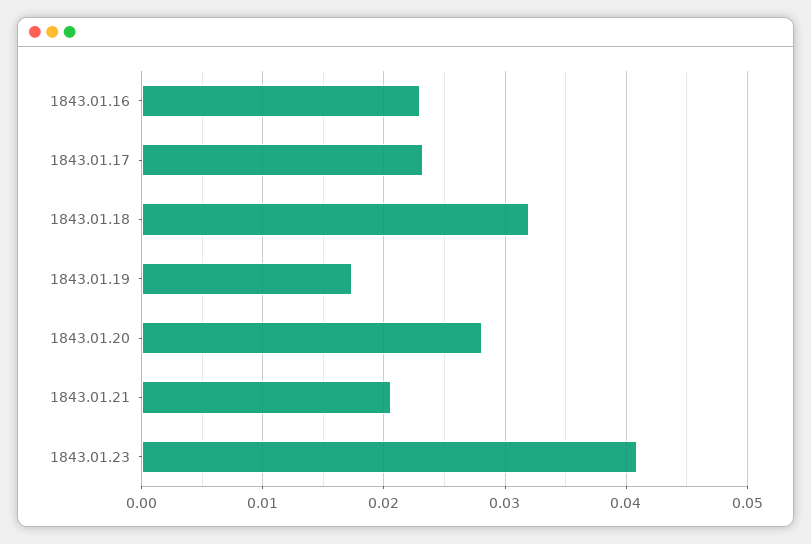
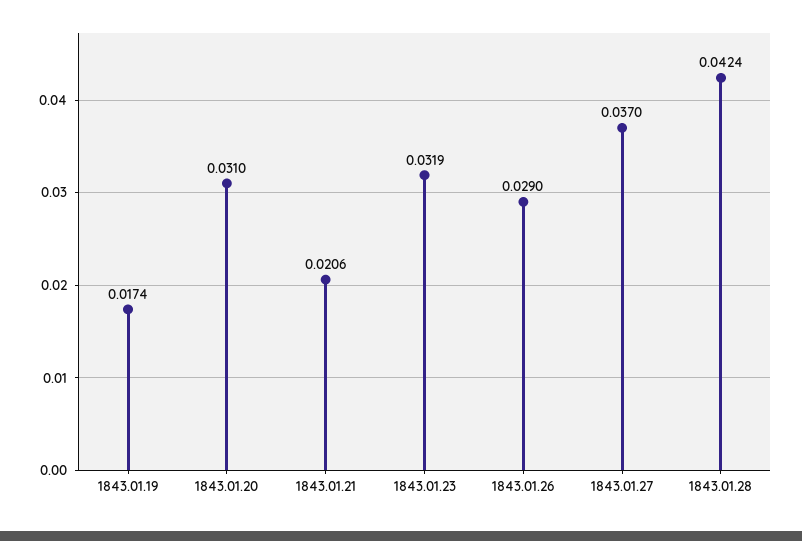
1843.01.16: 0.023 -> none
1843.01.17: 0.023 -> none
1843.01.18: 0.032 -> none
1843.01.20: 0.028 -> 0.031
1843.01.23: 0.041 -> 0.0319
1843.01.26: none -> 0.029
1843.01.27: none -> 0.037
1843.01.28: none -> 0.0424

